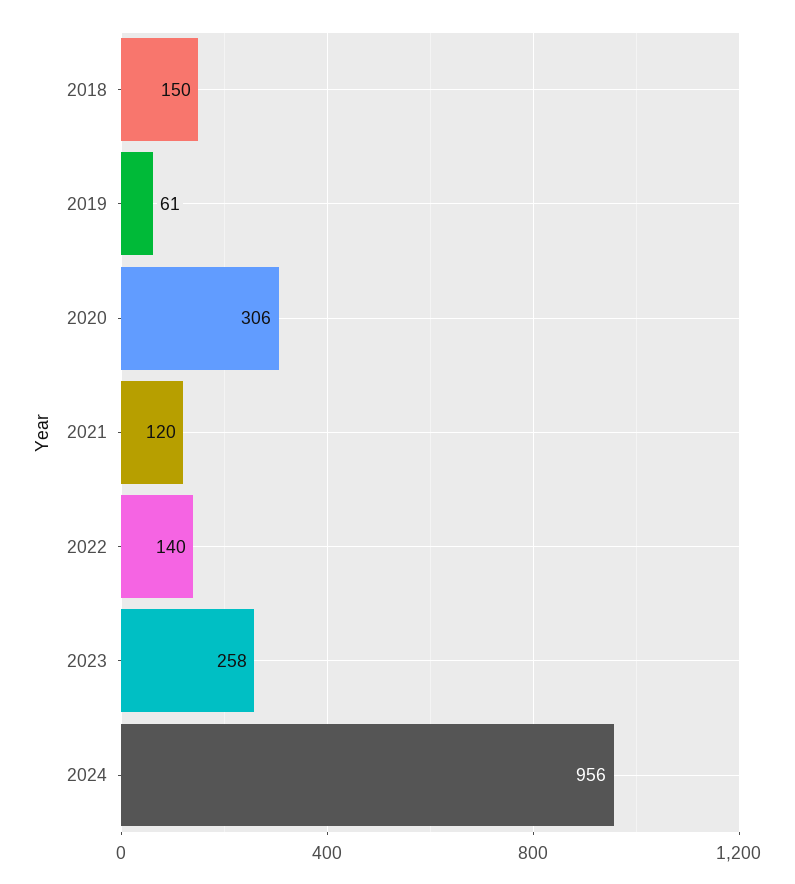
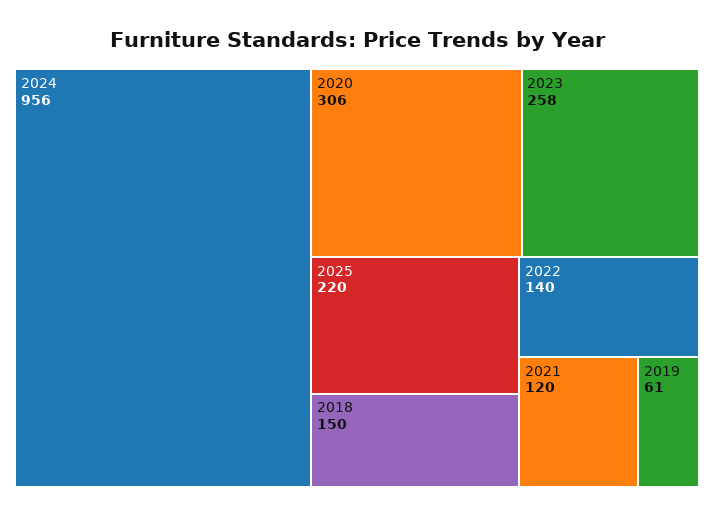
2025: none -> 220

